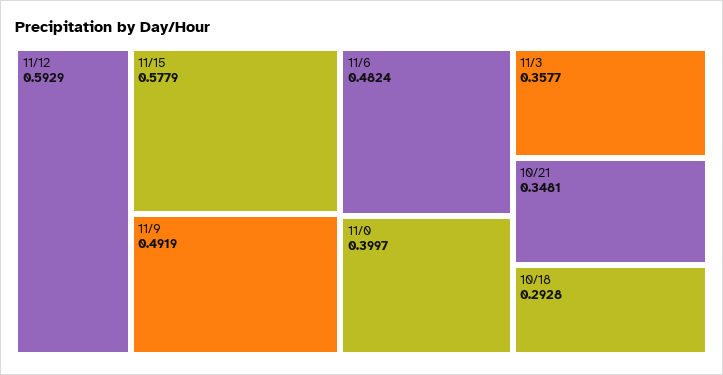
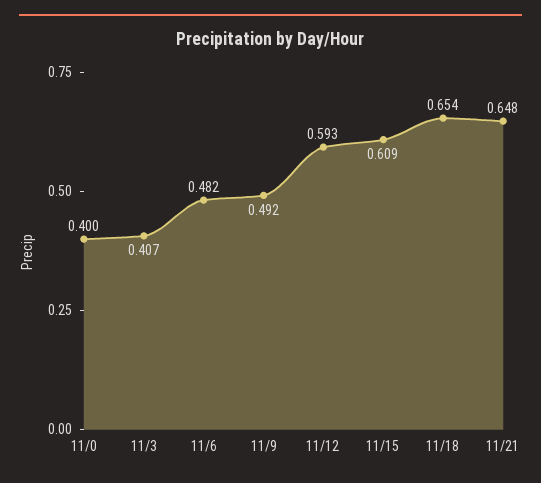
11/15: 0.5779 -> 0.609
11/3: 0.3577 -> 0.407
10/21: 0.3481 -> none
10/18: 0.2928 -> none
11/18: none -> 0.654
11/21: none -> 0.648

